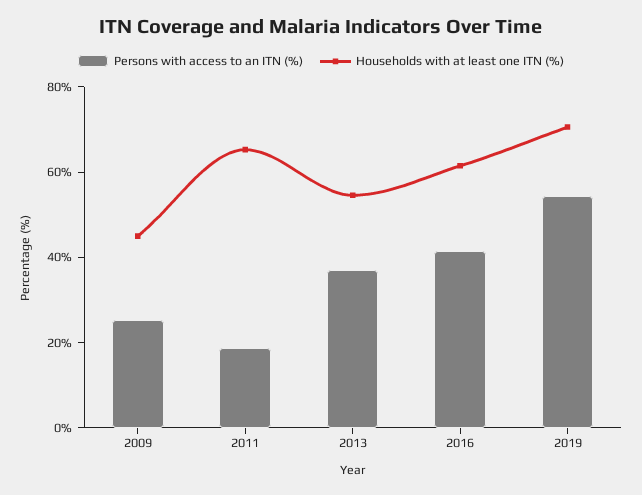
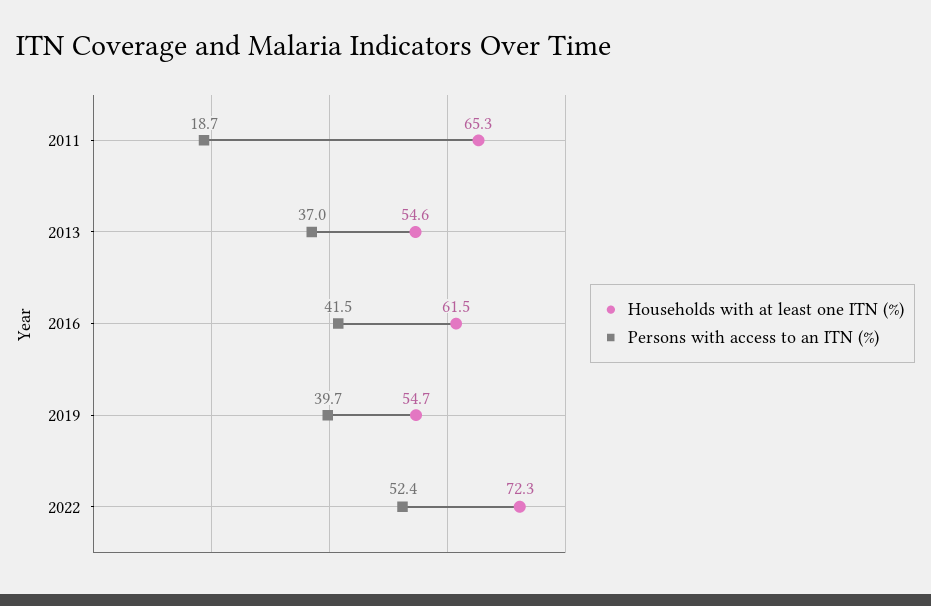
Persons with access to an ITN (%), 2009: 25 -> none
Households with at least one ITN (%), 2009: 45 -> none
Persons with access to an ITN (%), 2019: 55 -> 39.7
Households with at least one ITN (%), 2019: 70 -> 54.7
Households with at least one ITN (%), 2022: none -> 72.3
Persons with access to an ITN (%), 2022: none -> 52.4

